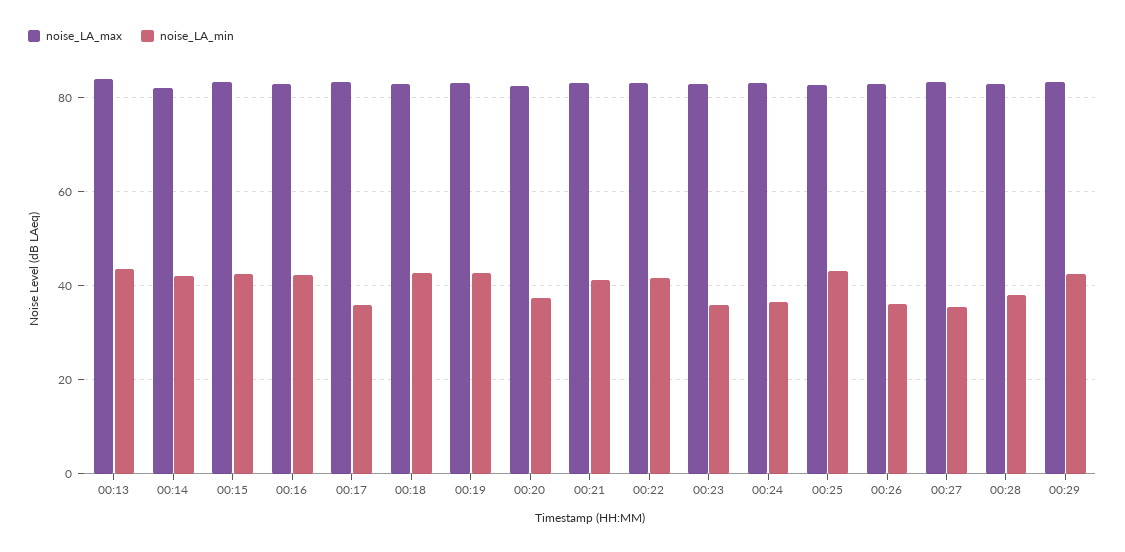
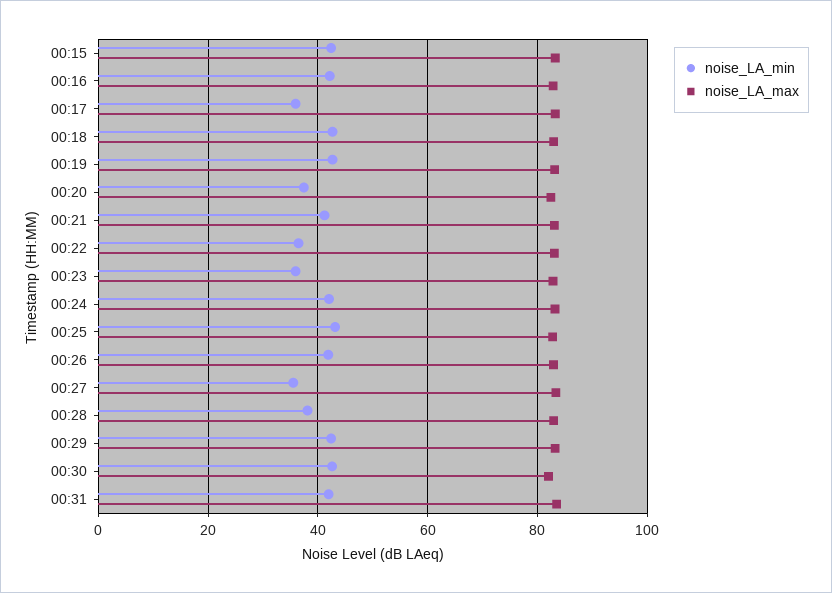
noise_LA_max, 00:13: 84 -> none
noise_LA_min, 00:13: 44 -> none
noise_LA_max, 00:14: 82 -> none
noise_LA_min, 00:14: 42 -> none
noise_LA_min, 00:22: 42 -> 36
noise_LA_min, 00:24: 36 -> 42
noise_LA_min, 00:26: 36 -> 42
noise_LA_min, 00:30: none -> 42
noise_LA_max, 00:30: none -> 82
noise_LA_min, 00:31: none -> 42
noise_LA_max, 00:31: none -> 84

